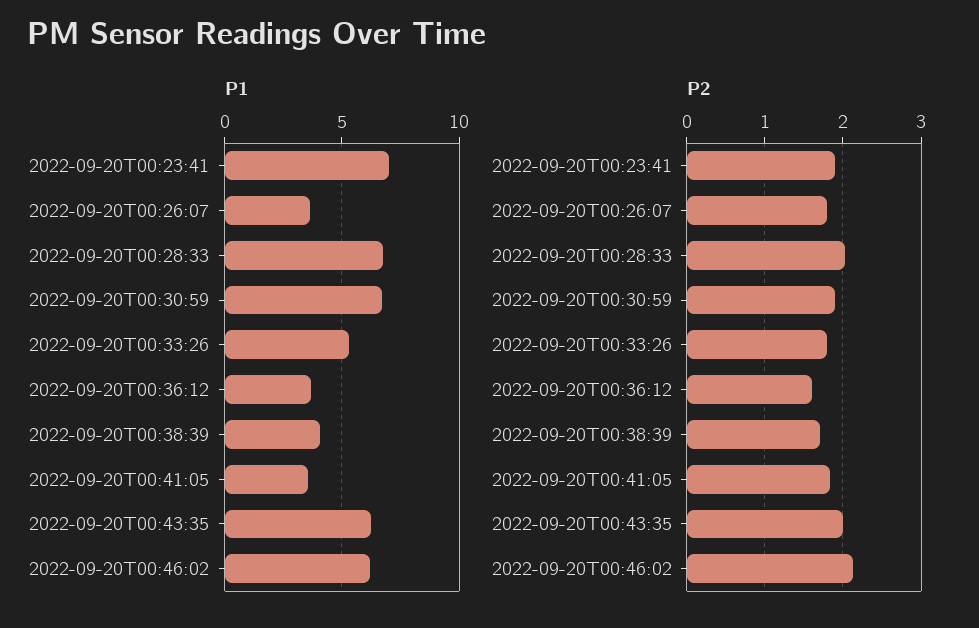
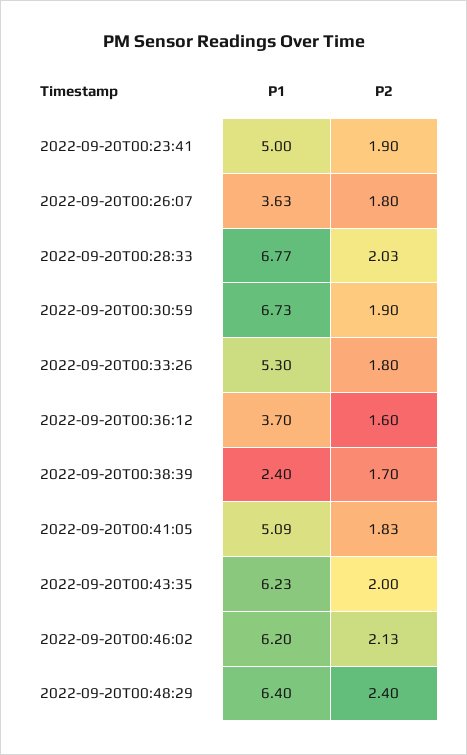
P1, 2022-09-20T00:23:41: 7 -> 5
P1, 2022-09-20T00:38:39: 4 -> 2.4
P1, 2022-09-20T00:41:05: 3.5 -> 5.09
P1, 2022-09-20T00:48:29: none -> 6.4
P2, 2022-09-20T00:48:29: none -> 2.4

